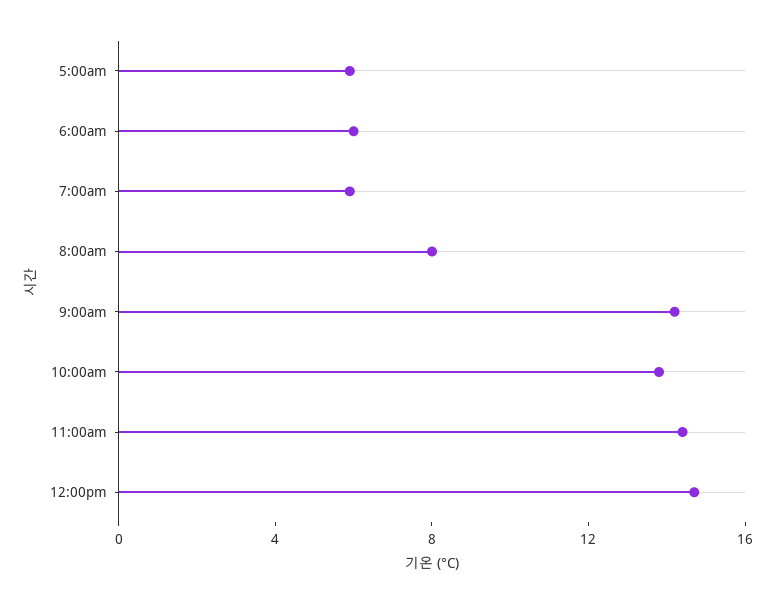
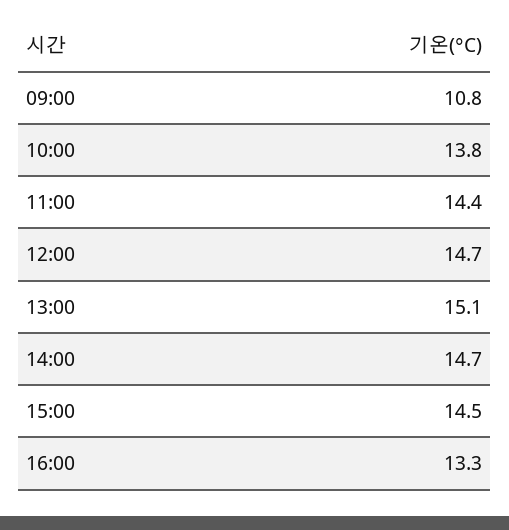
5:00am: 6 -> none
6:00am: 6 -> none
7:00am: 6 -> none
8:00am: 8 -> none
9:00am: 14 -> 10.8
13:00: none -> 15.1
14:00: none -> 14.7
15:00: none -> 14.5
16:00: none -> 13.3

